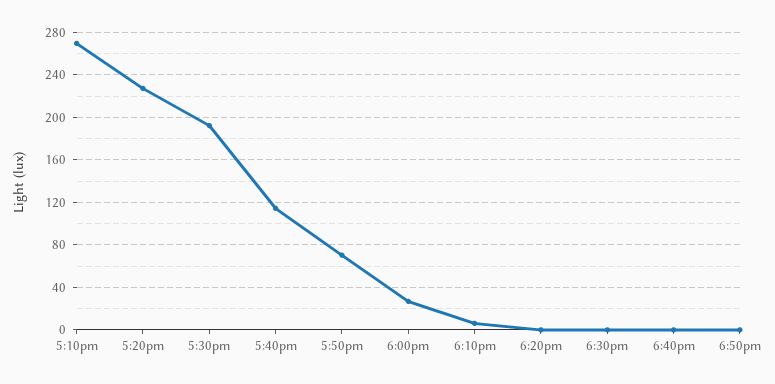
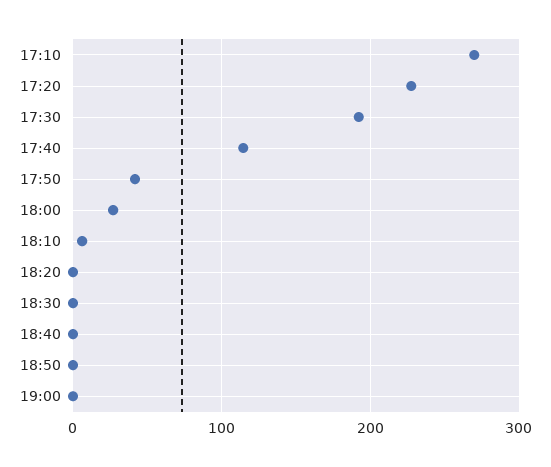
5:50pm: 70 -> 40
19:00: none -> 0

